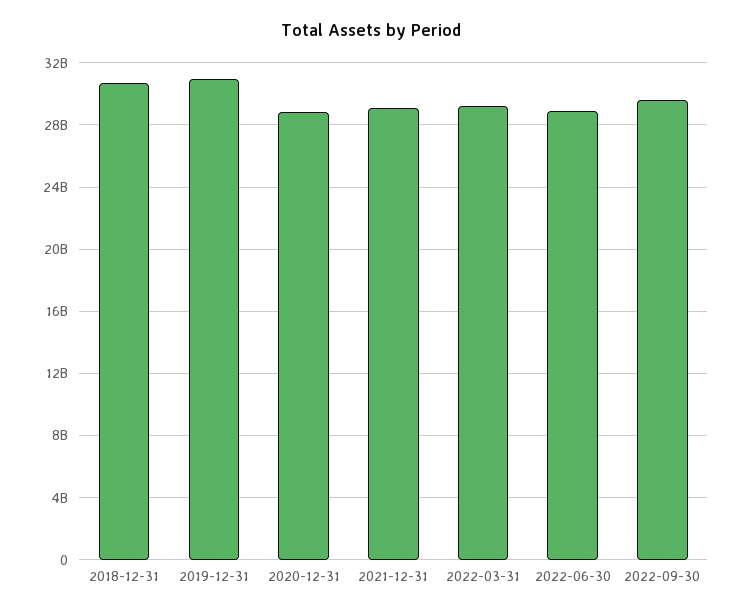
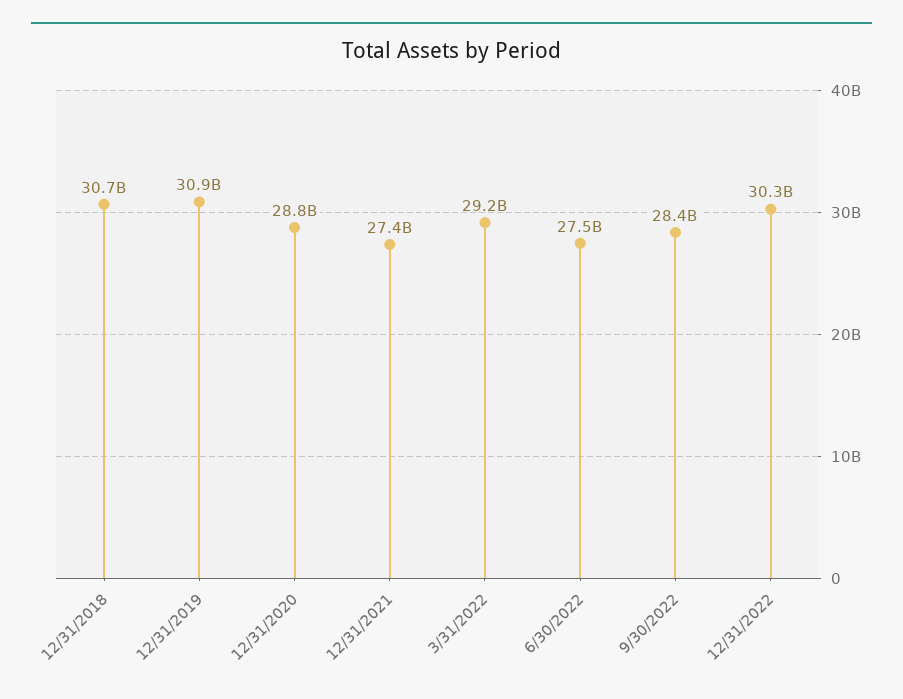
2021-12-31: 29000000000 -> 27400000000
2022-06-30: 29000000000 -> 27500000000
2022-09-30: 29500000000 -> 28400000000
12/31/2022: none -> 30300000000

